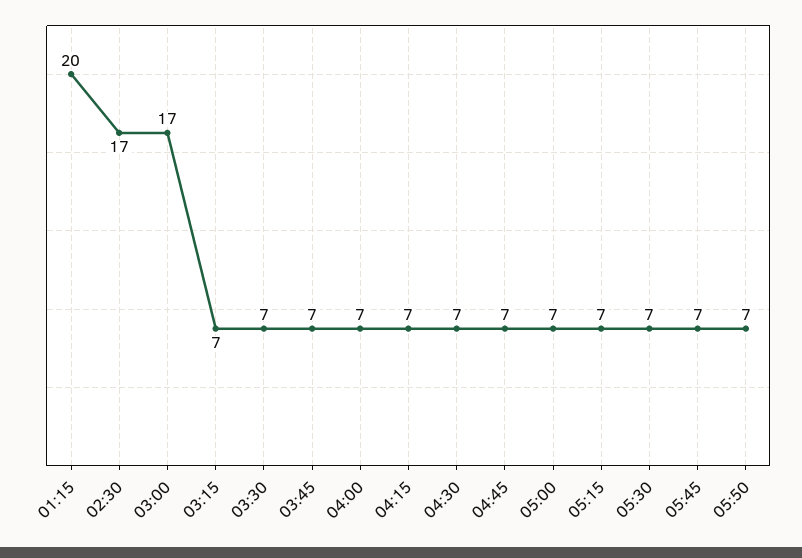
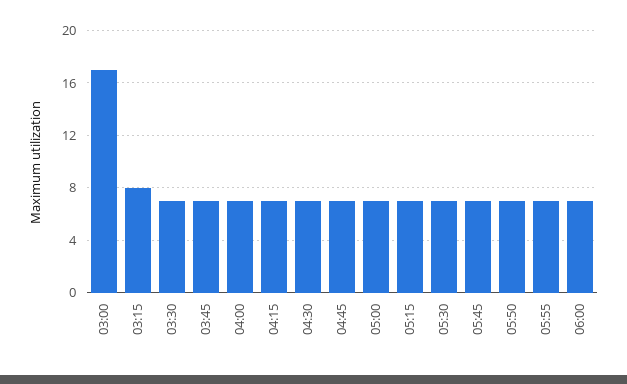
01:15: 20 -> none
02:30: 17 -> none
03:15: 7 -> 8
05:55: none -> 7
06:00: none -> 7

